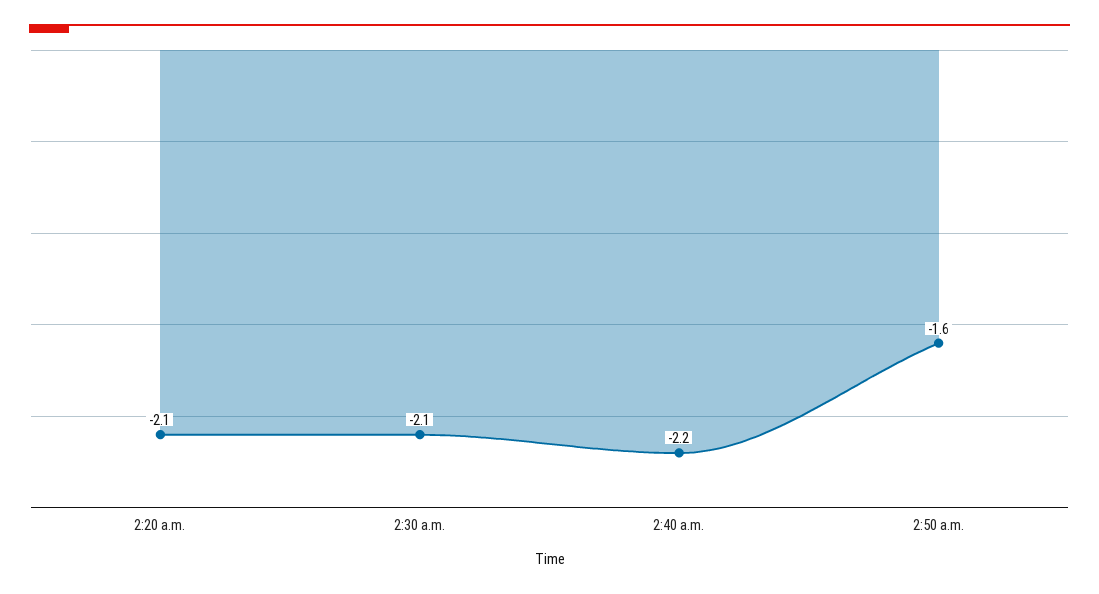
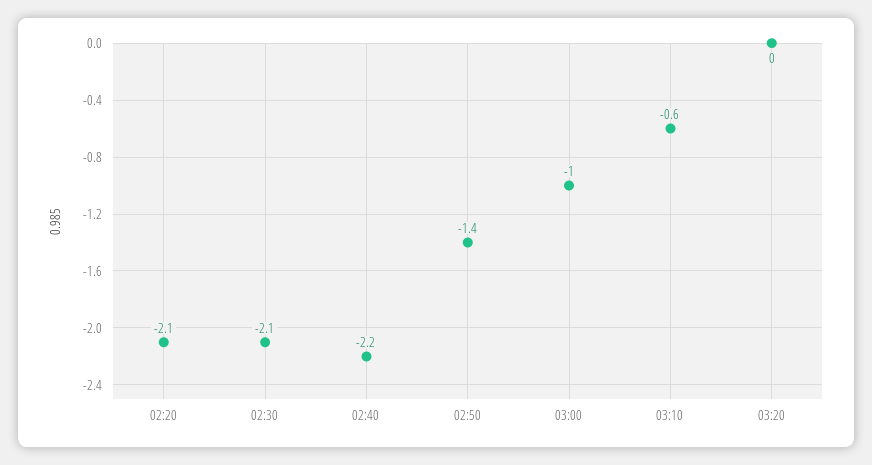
2:50 a.m.: -1.6 -> -1.4
03:00: none -> -1
03:10: none -> -0.6
03:20: none -> 0

